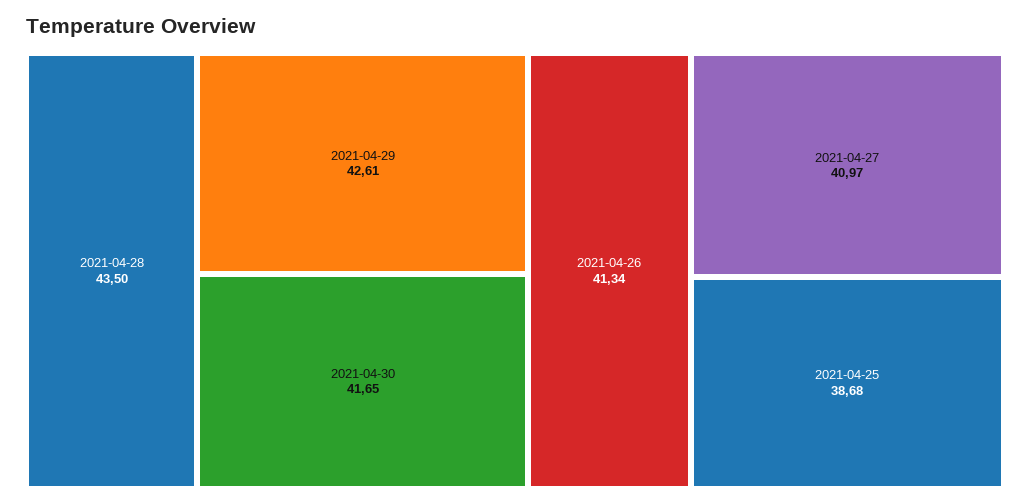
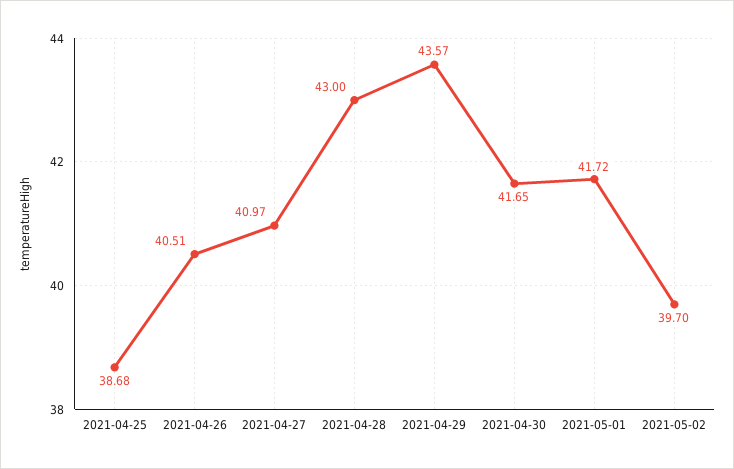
2021-04-28: 43.5 -> 43
2021-04-29: 42.61 -> 43.57
2021-04-26: 41.34 -> 40.51
2021-05-01: none -> 41.72
2021-05-02: none -> 39.7

